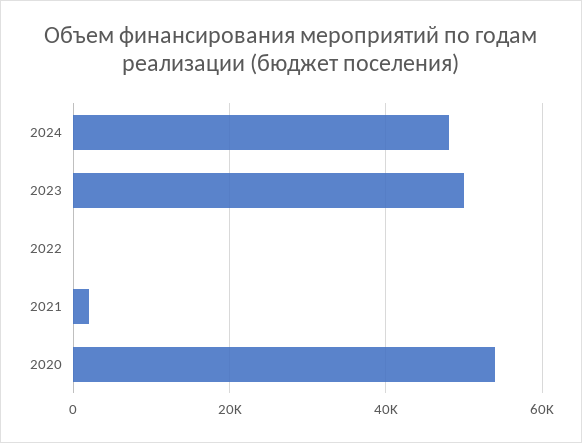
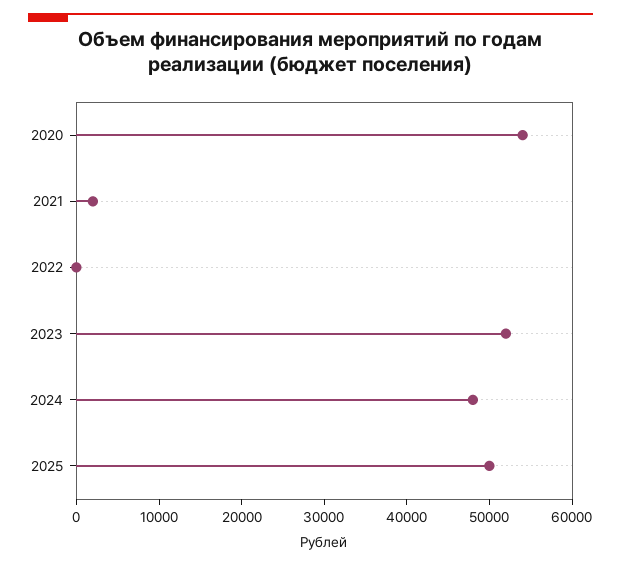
2023: 50000 -> 52000
2025: none -> 50000

